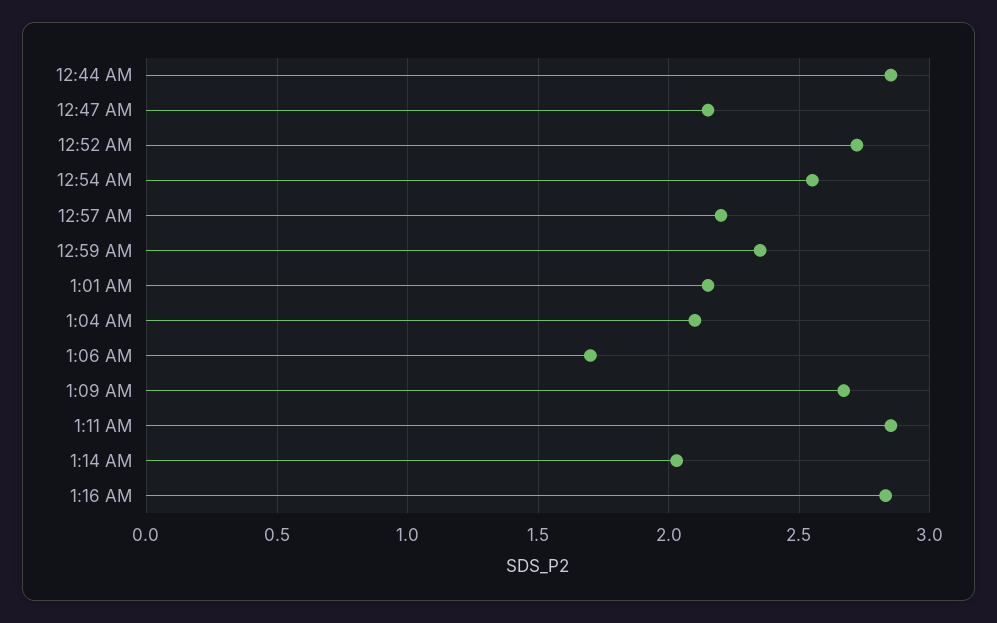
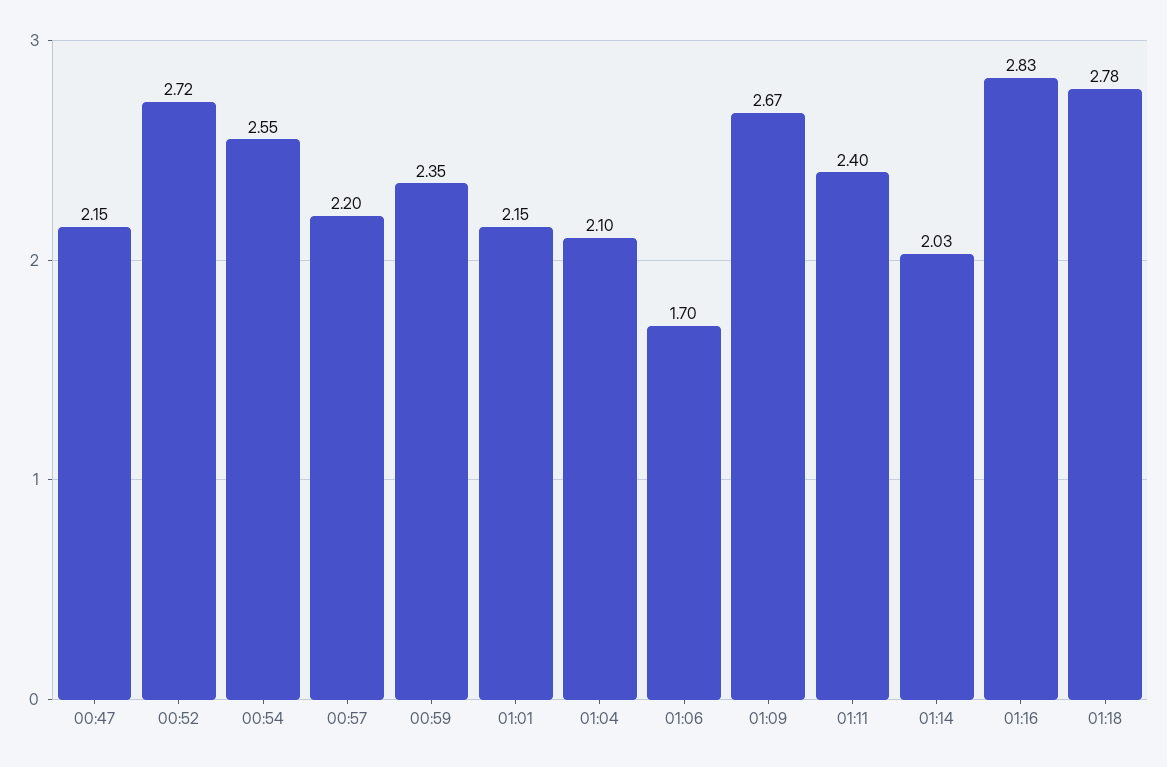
12:44 AM: 2.85 -> none
1:11 AM: 2.85 -> 2.4
01:18: none -> 2.78

